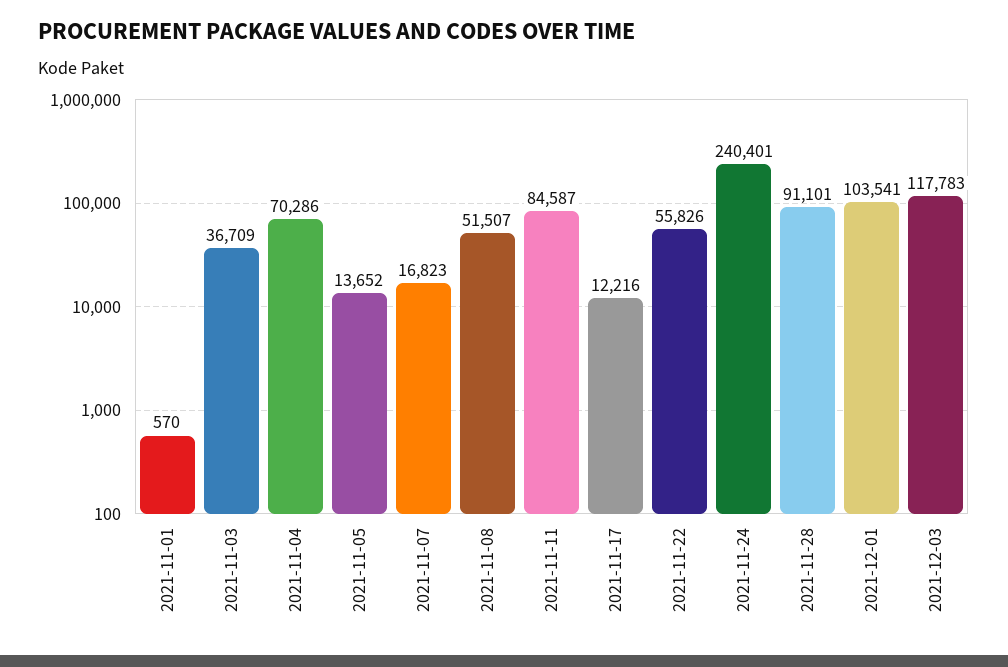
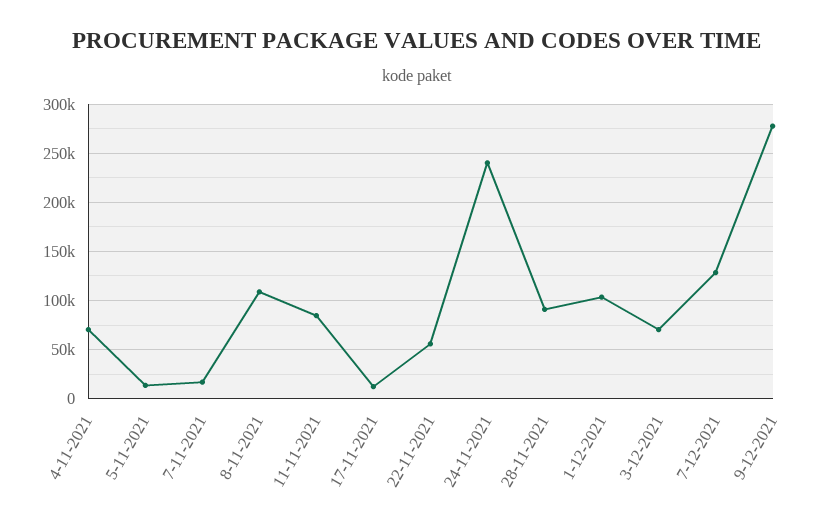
2021-11-01: 570 -> none
2021-11-03: 36709 -> none
2021-11-08: 51507 -> 110000
2021-12-03: 117783 -> 70000
7-12-2021: none -> 130000
9-12-2021: none -> 280000

